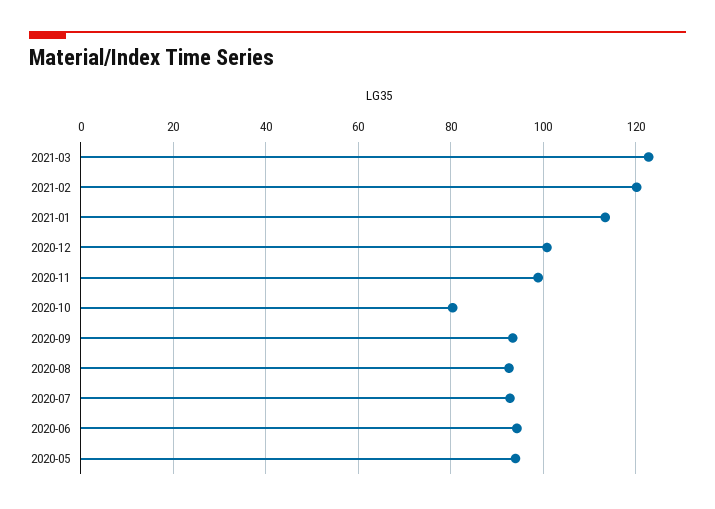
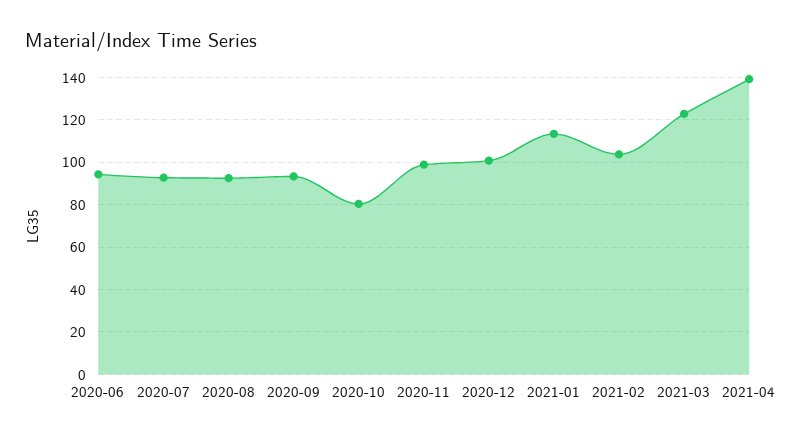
2021-02: 120 -> 105
2020-05: 94 -> none
2021-04: none -> 140

